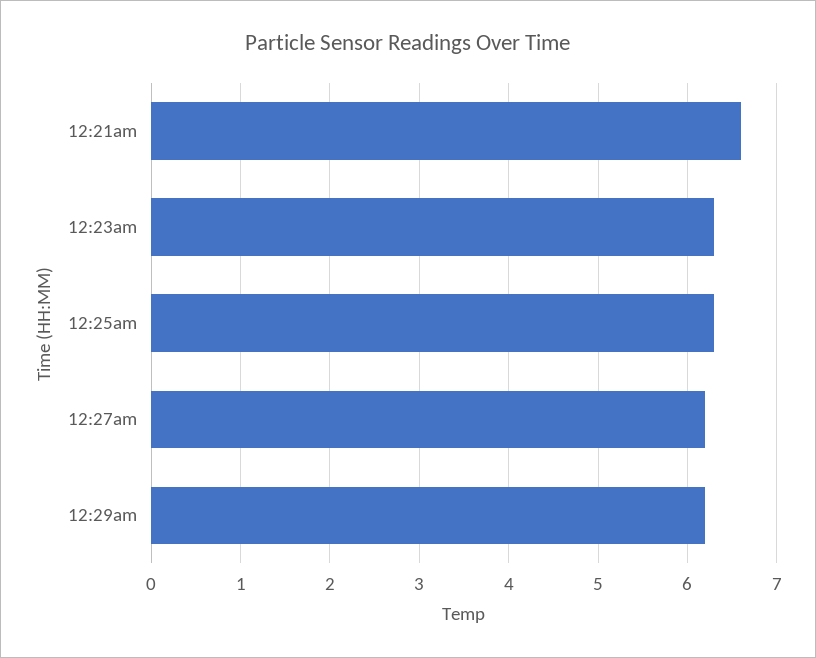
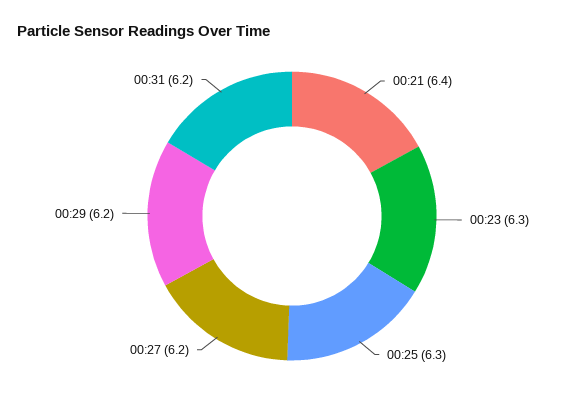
12:21am: 6.6 -> 6.4
00:31: none -> 6.2

